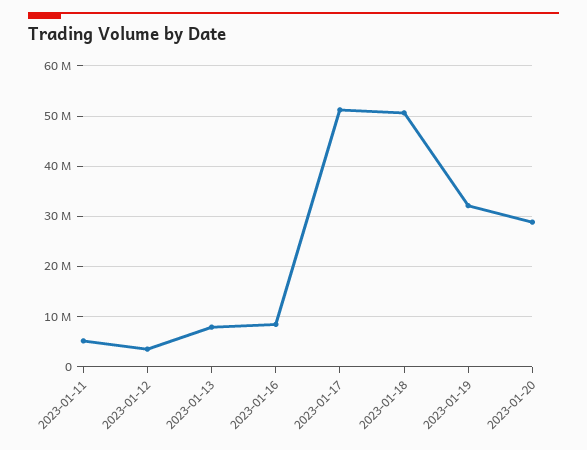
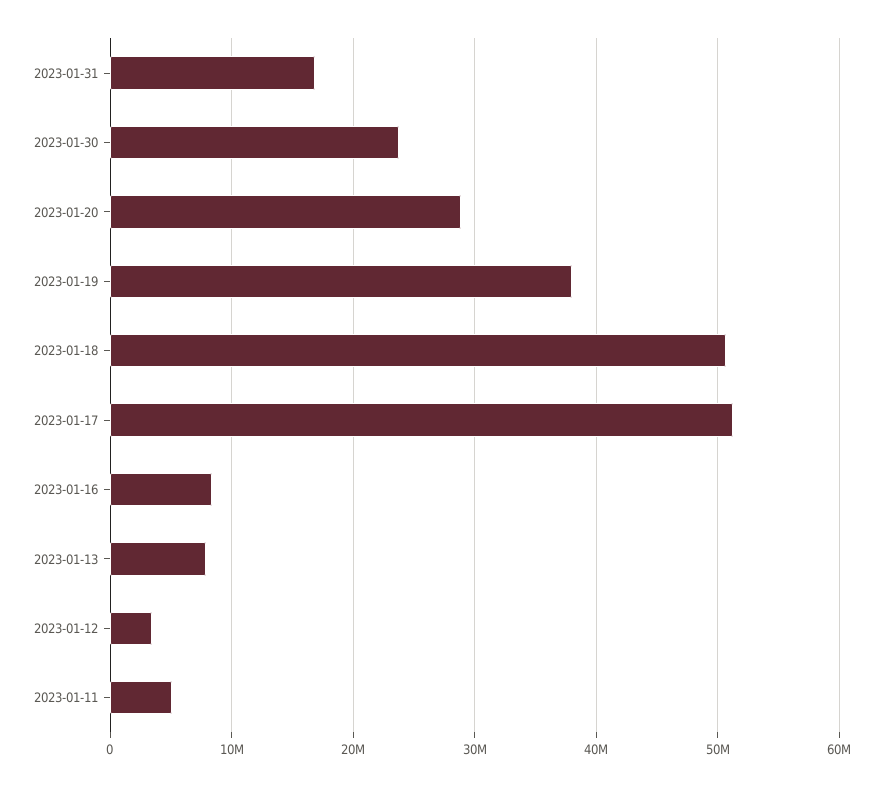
2023-01-19: 32000000 -> 38000000
2023-01-31: none -> 17000000
2023-01-30: none -> 24000000

